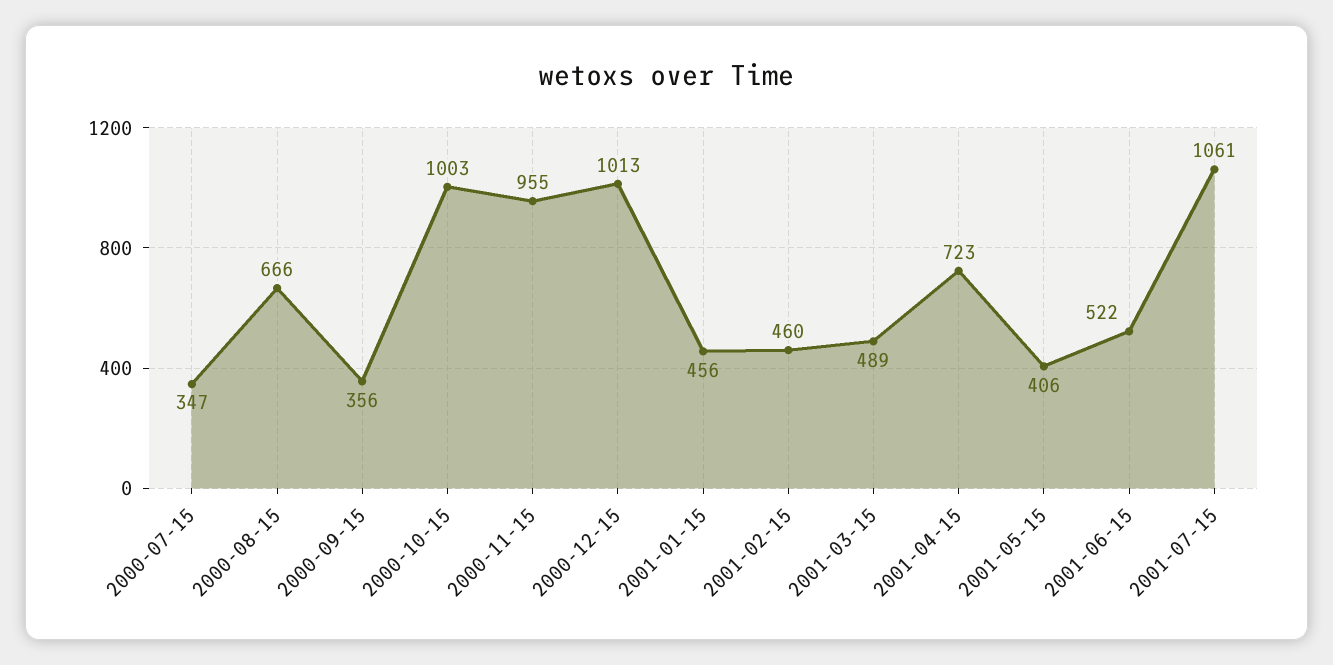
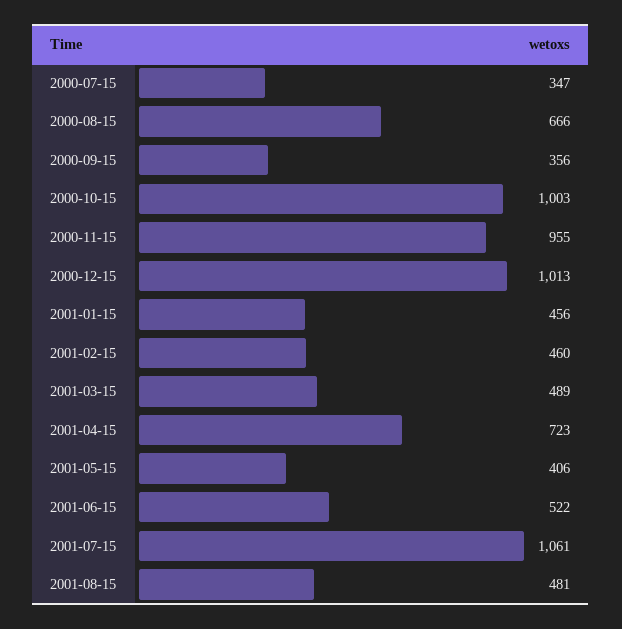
2001-08-15: none -> 481

